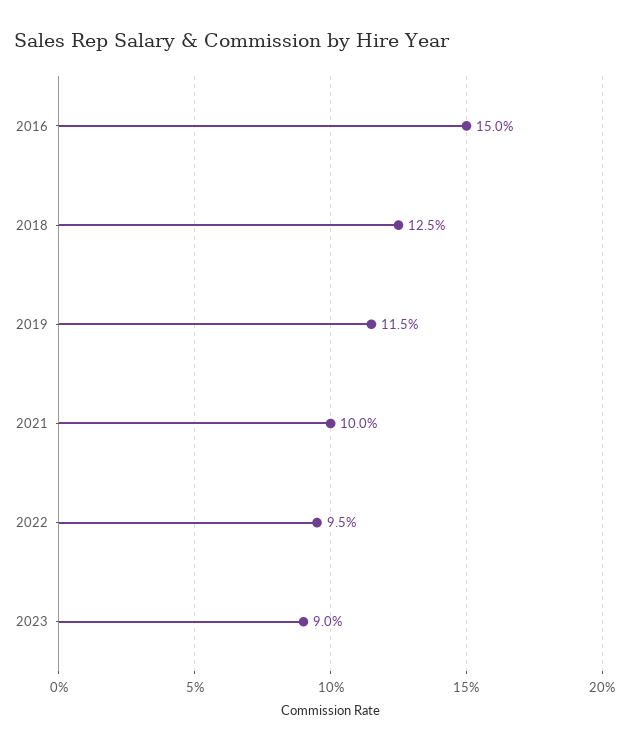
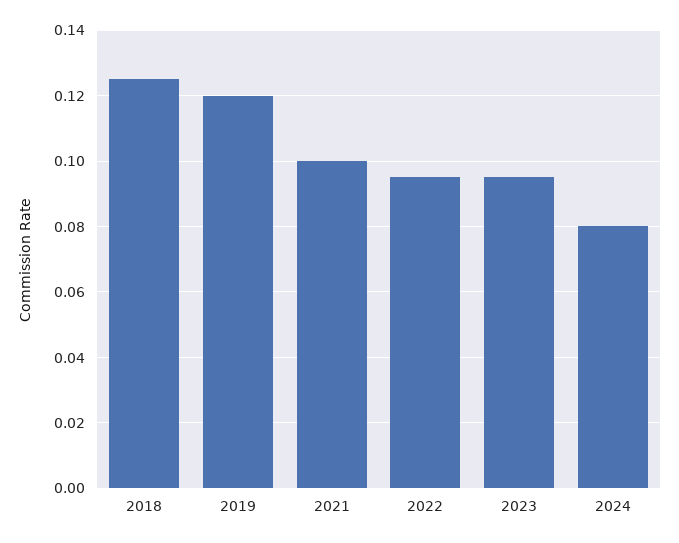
2016: 0.15 -> none
2019: 0.115 -> 0.12
2023: 0.09 -> 0.095
2024: none -> 0.08

